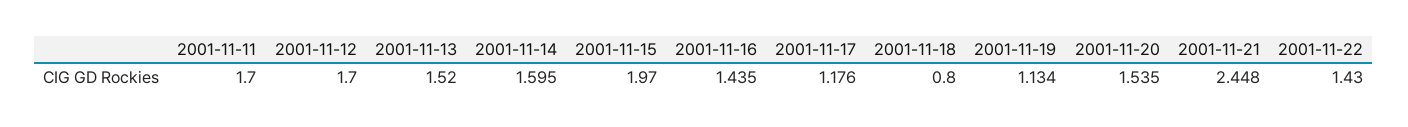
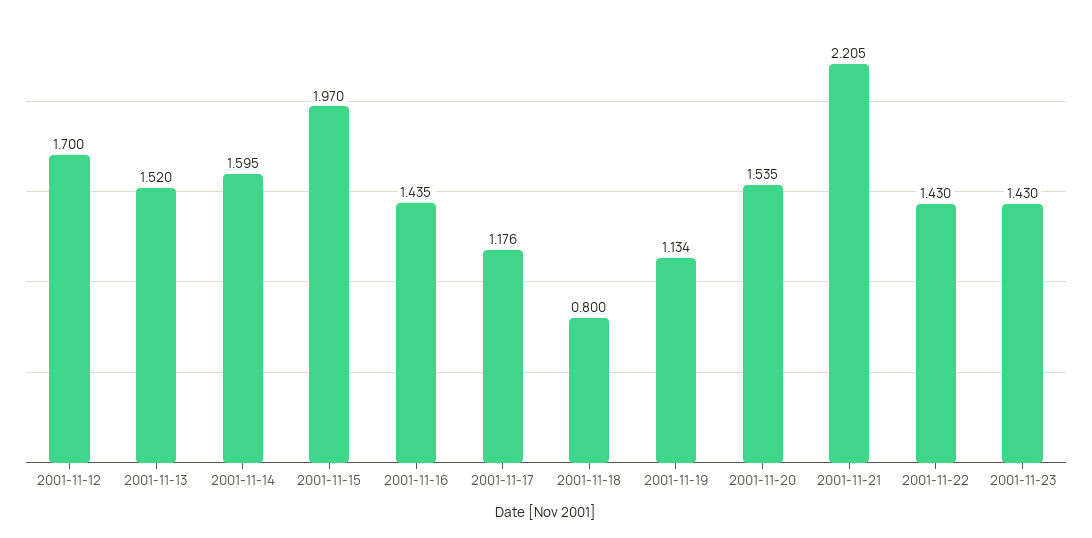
2001-11-11: 1.7 -> none
2001-11-21: 2.448 -> 2.205
2001-11-23: none -> 1.43

